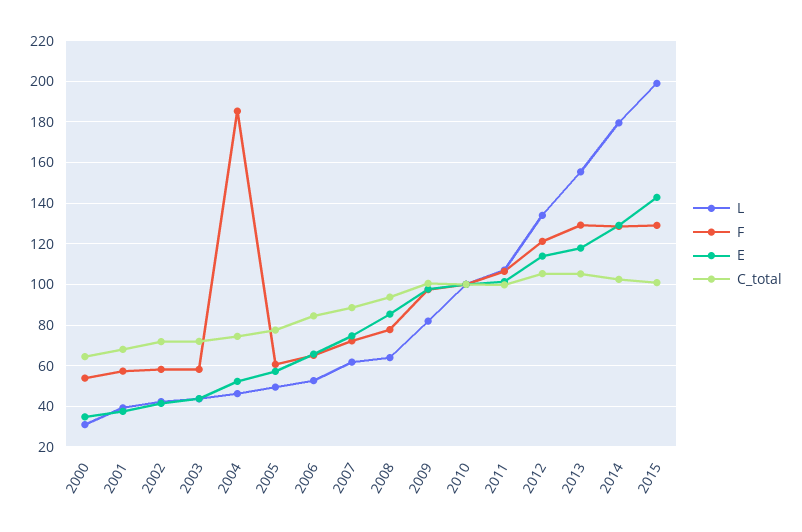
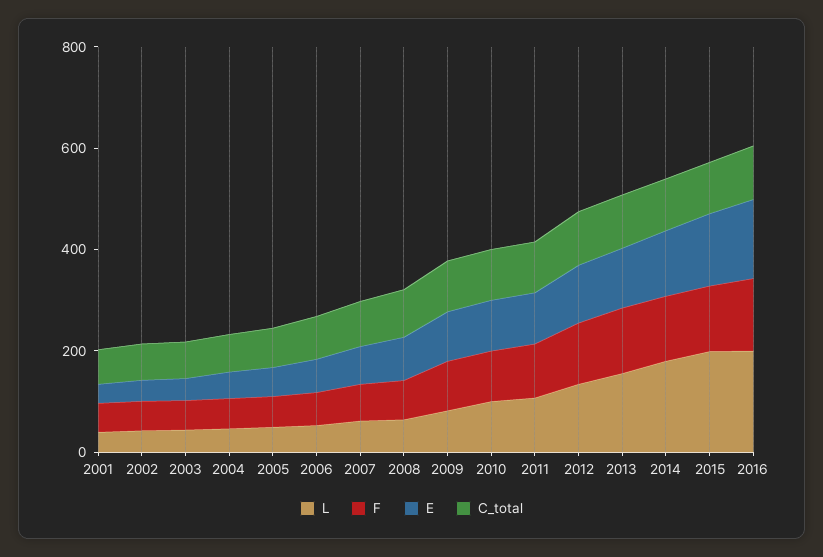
L, 2000: 30 -> none
F, 2000: 55 -> none
E, 2000: 35 -> none
C_total, 2000: 65 -> none
F, 2004: 185 -> 50
L, 2016: none -> 200
F, 2016: none -> 150
E, 2016: none -> 150
C_total, 2016: none -> 100

